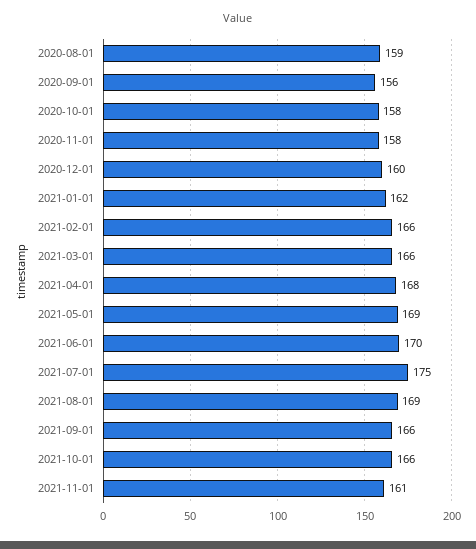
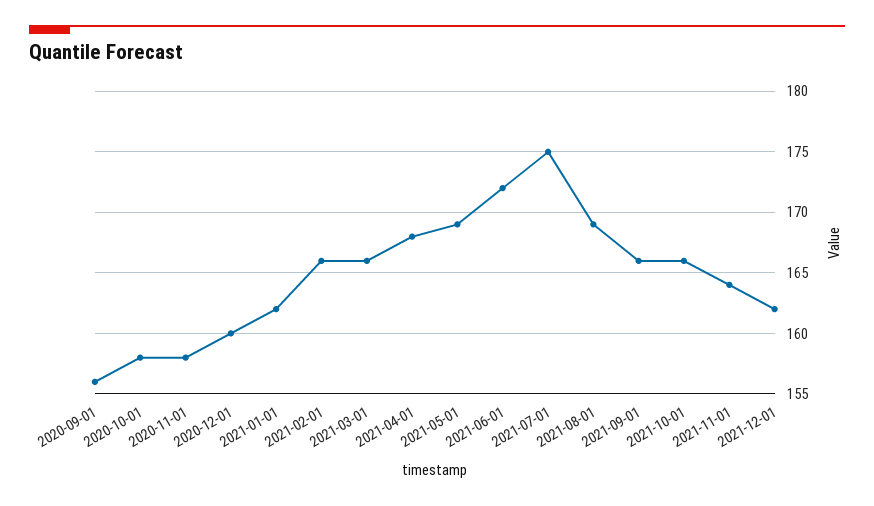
2020-08-01: 159 -> none
2021-06-01: 170 -> 172
2021-11-01: 161 -> 164
2021-12-01: none -> 162

